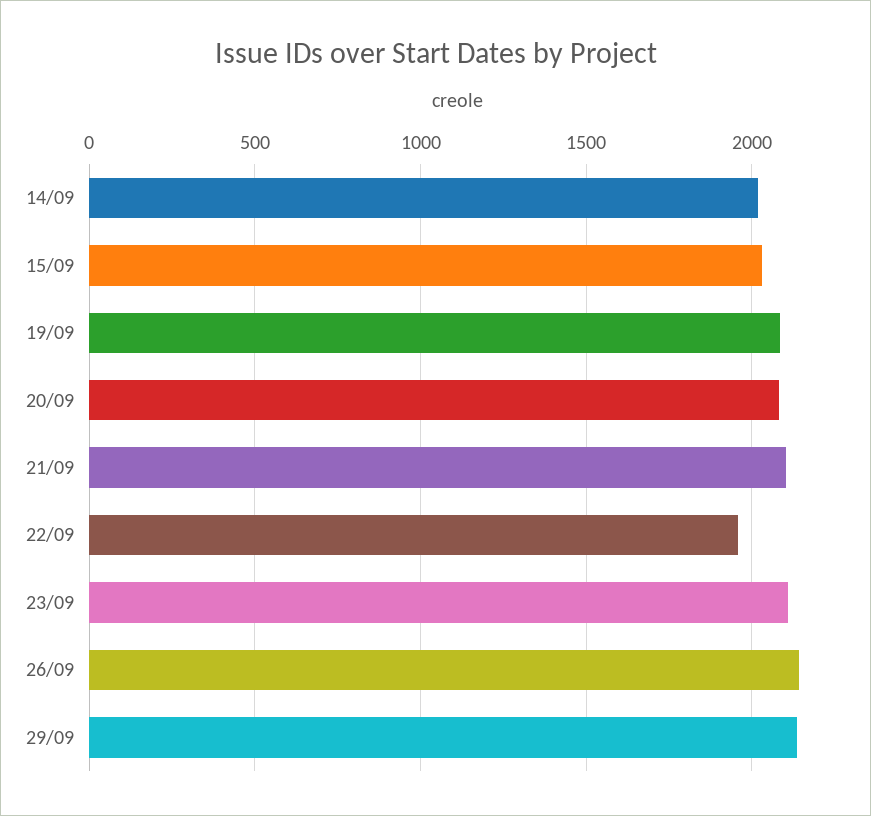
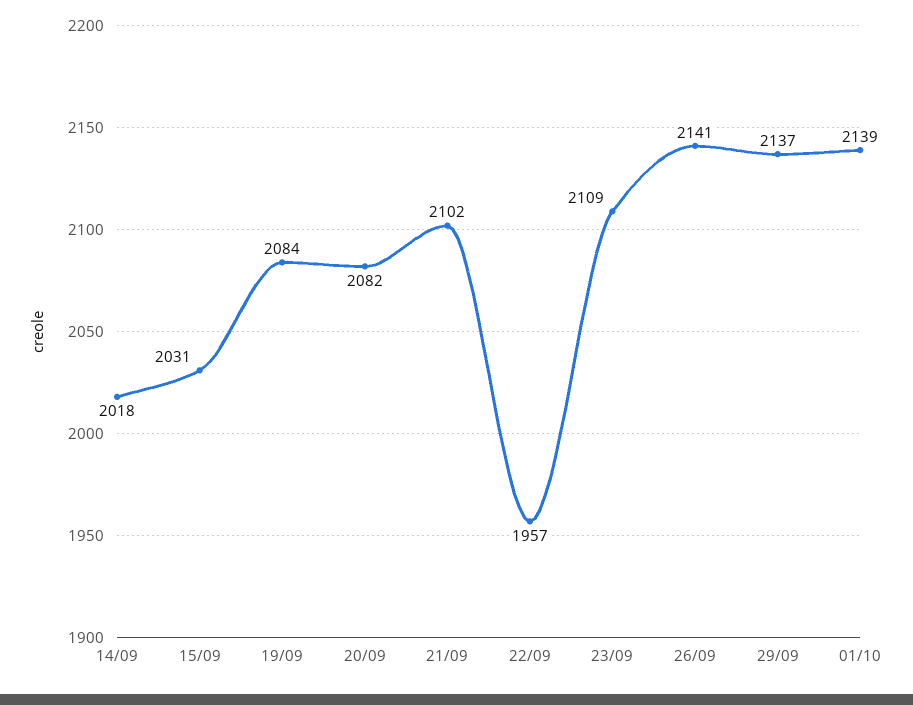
01/10: none -> 2139

